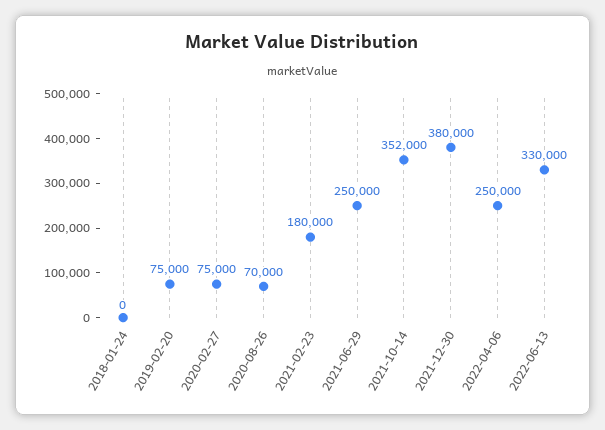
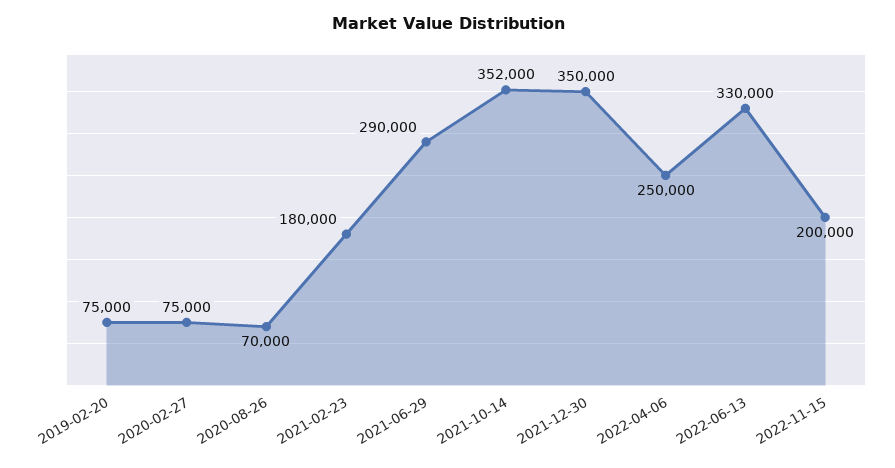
2018-01-24: 0 -> none
2021-06-29: 250000 -> 290000
2021-12-30: 380000 -> 350000
2022-11-15: none -> 200000

